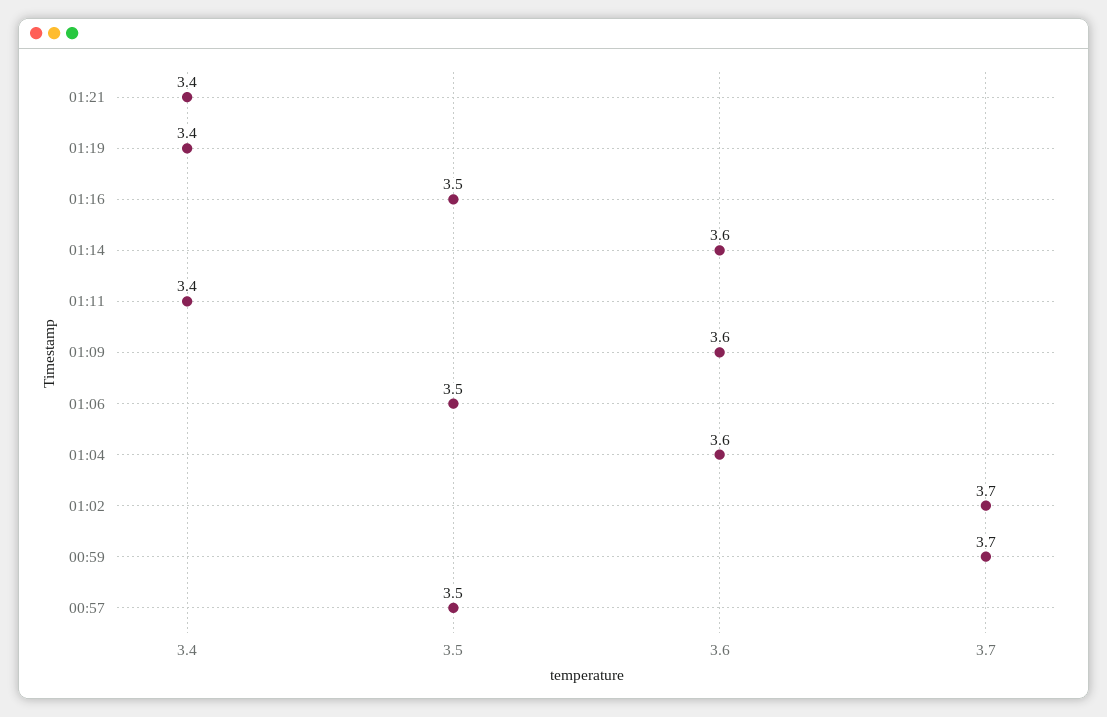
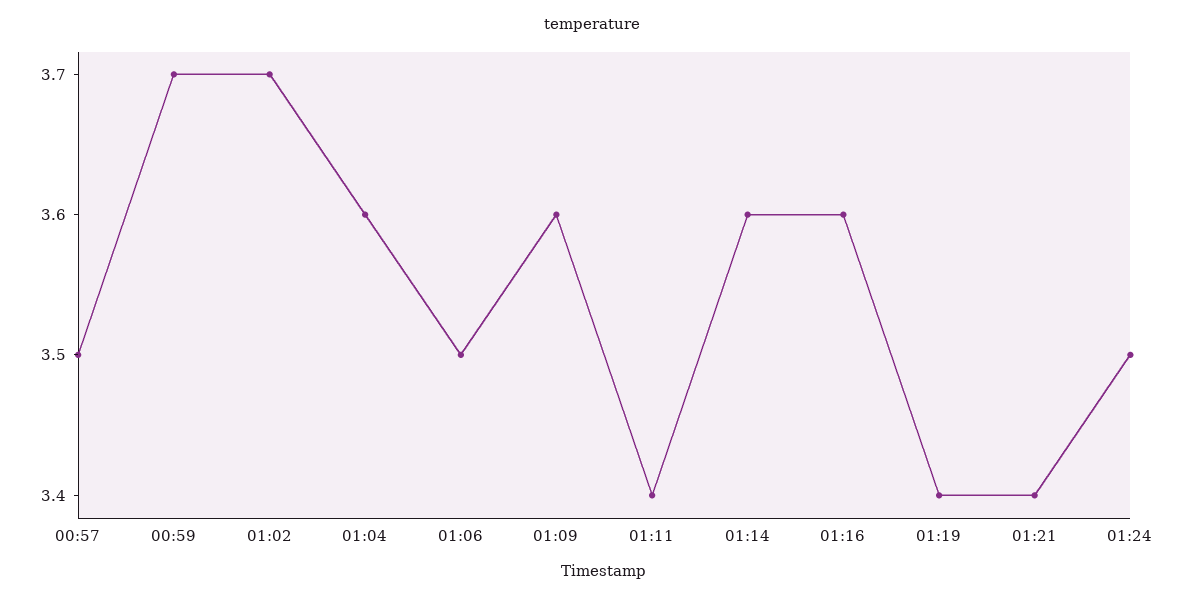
01:16: 3.5 -> 3.6
01:24: none -> 3.5

